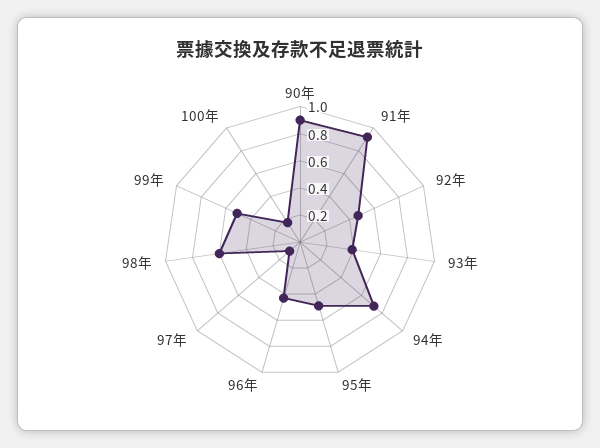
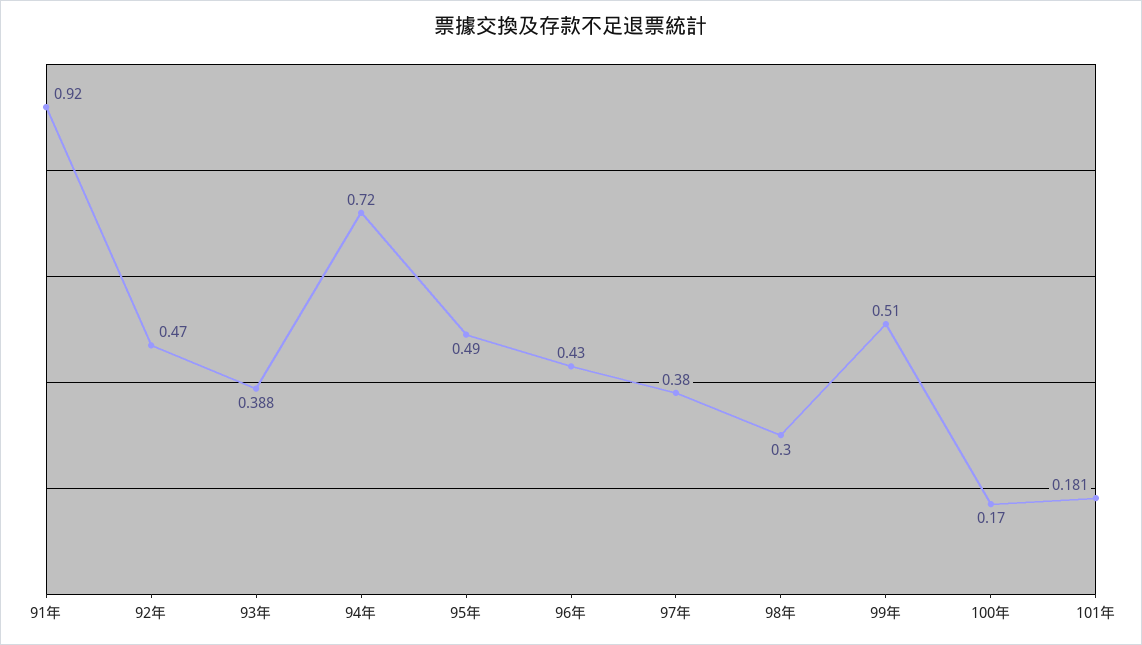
90年: 0.9 -> none
97年: 0.1 -> 0.38
98年: 0.6 -> 0.3
101年: none -> 0.181

